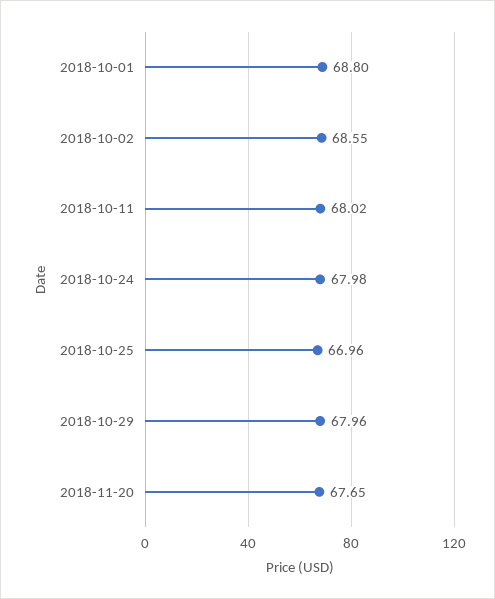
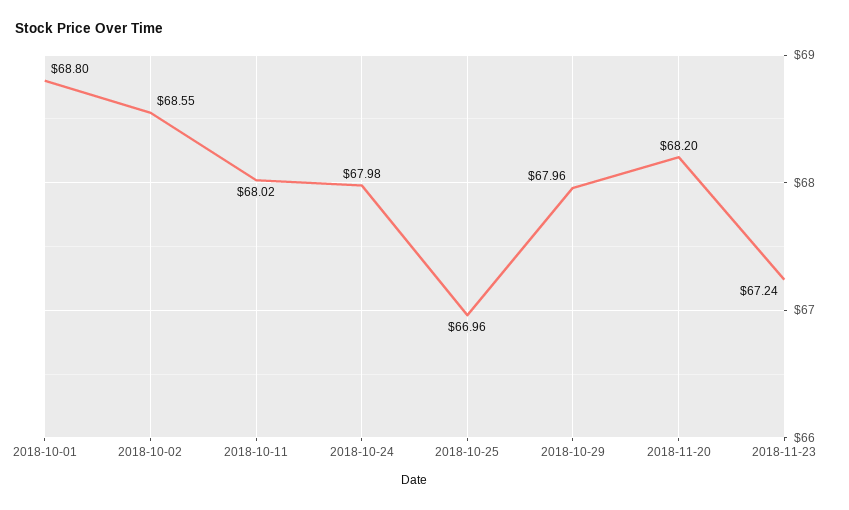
2018-11-20: 67.65 -> 68.2
2018-11-23: none -> 67.24

